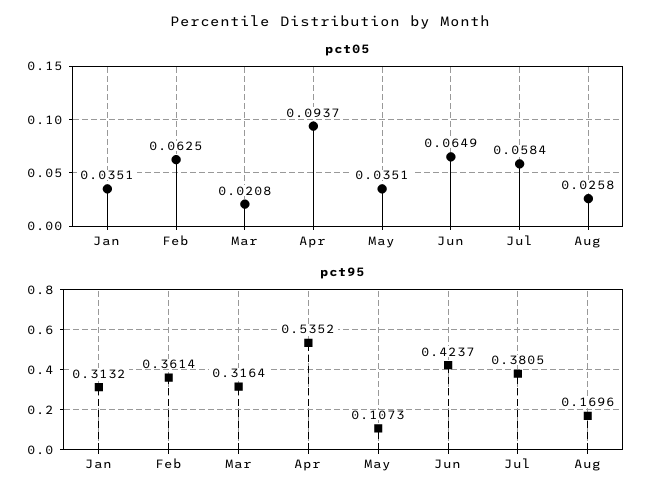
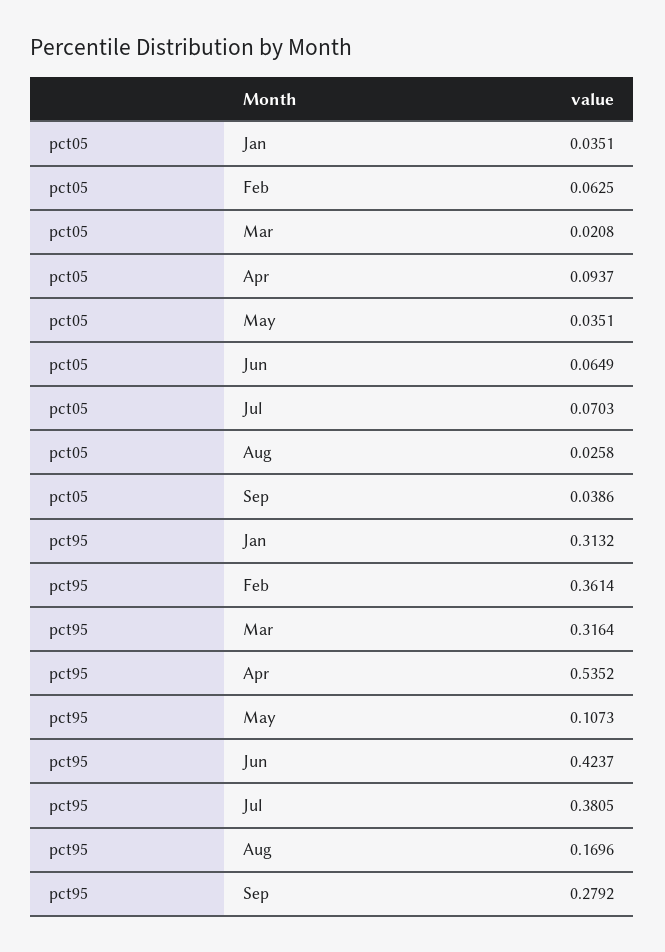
pct05, Jul: 0.0584 -> 0.0703
pct05, Sep: none -> 0.0386
pct95, Sep: none -> 0.2792

